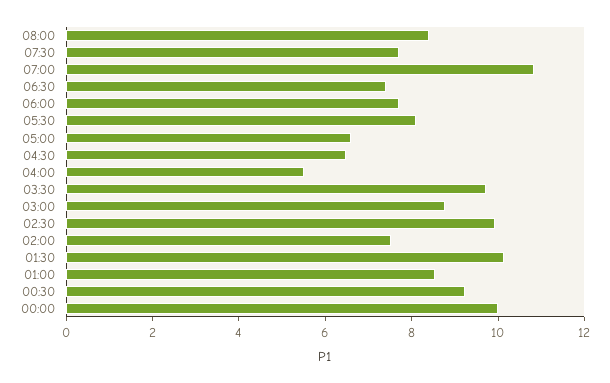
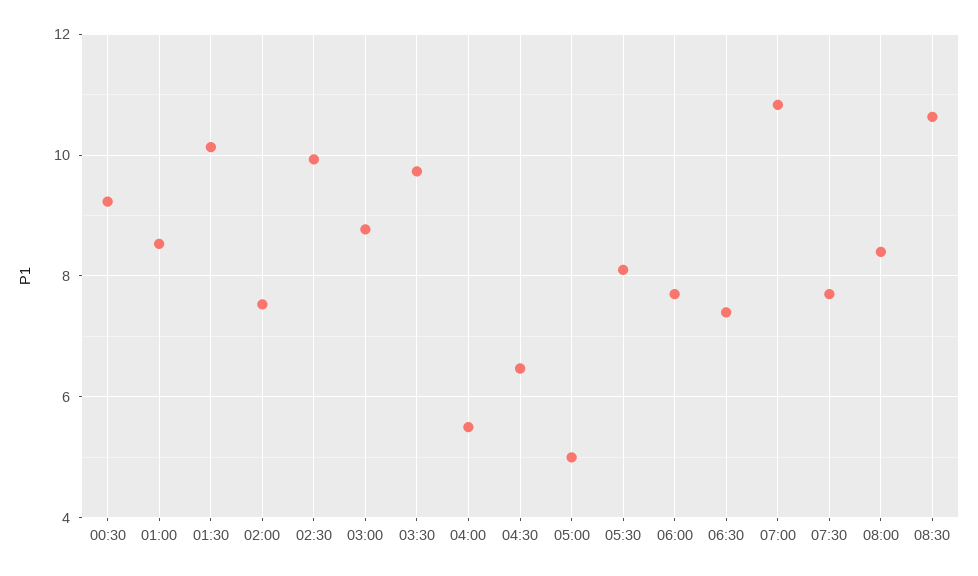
05:00: 6.5 -> 5
00:00: 10 -> none
08:30: none -> 10.6

